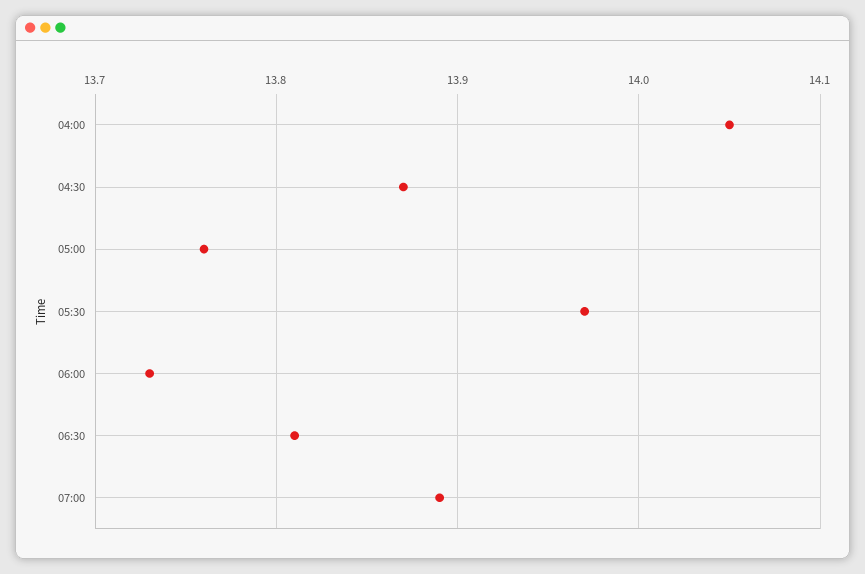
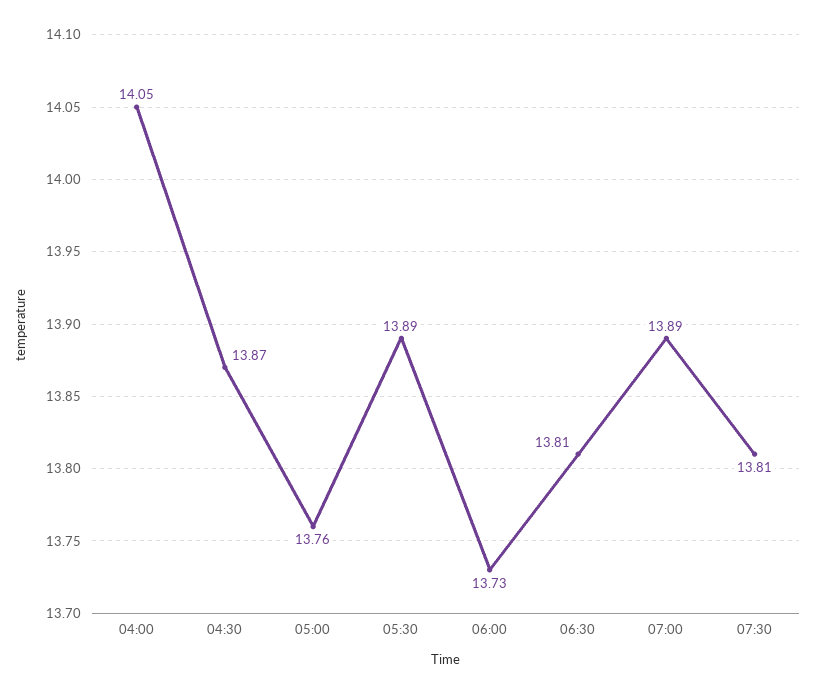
05:30: 13.97 -> 13.89
07:30: none -> 13.81

